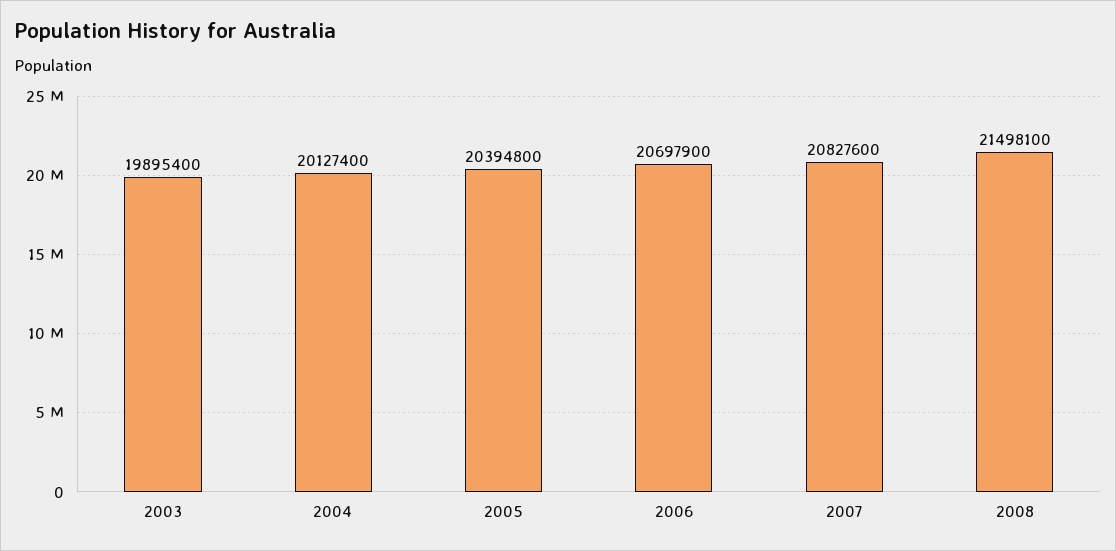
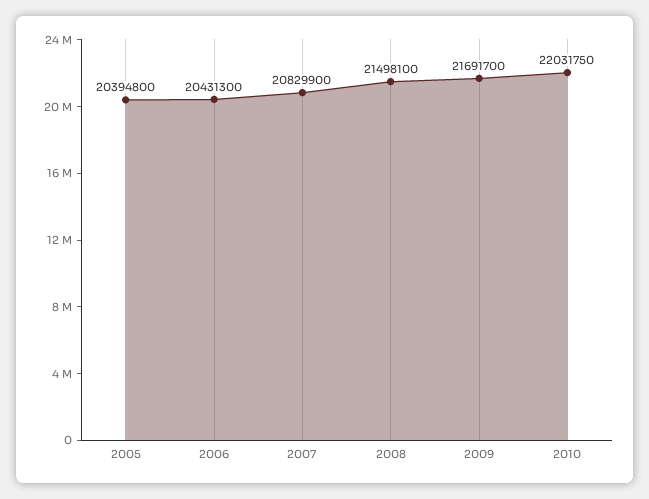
2003: 19895400 -> none
2004: 20127400 -> none
2006: 20697900 -> 20431300
2007: 20827600 -> 20829900
2009: none -> 21691700
2010: none -> 22031750

